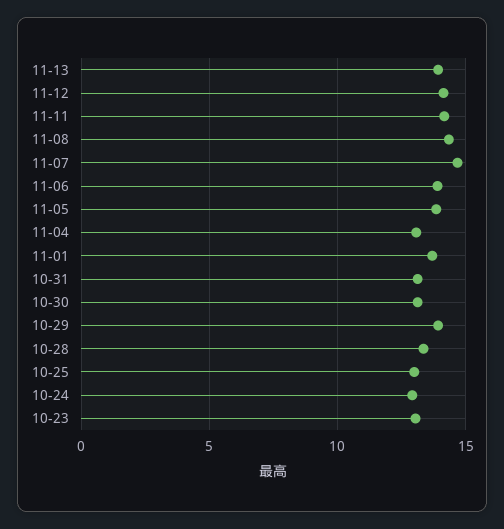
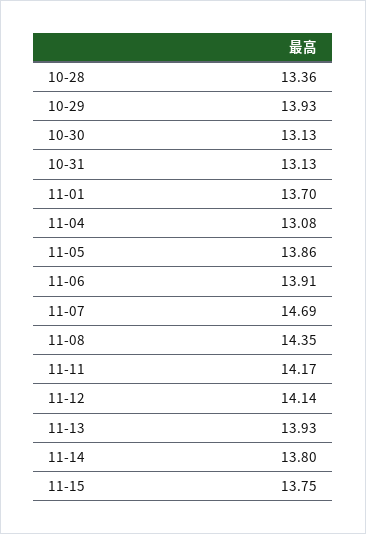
10-25: 13 -> none
10-24: 13 -> none
10-23: 13 -> none
11-14: none -> 13.8
11-15: none -> 13.75

